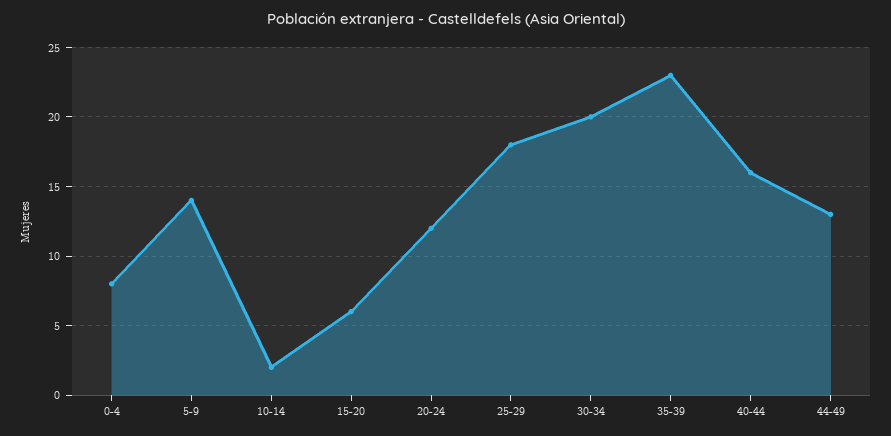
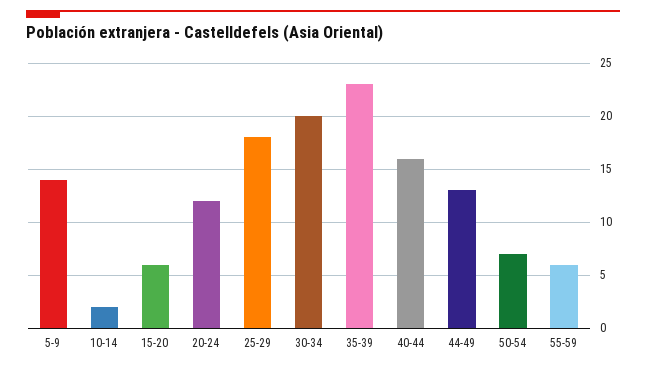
0-4: 8 -> none
50-54: none -> 7
55-59: none -> 6

